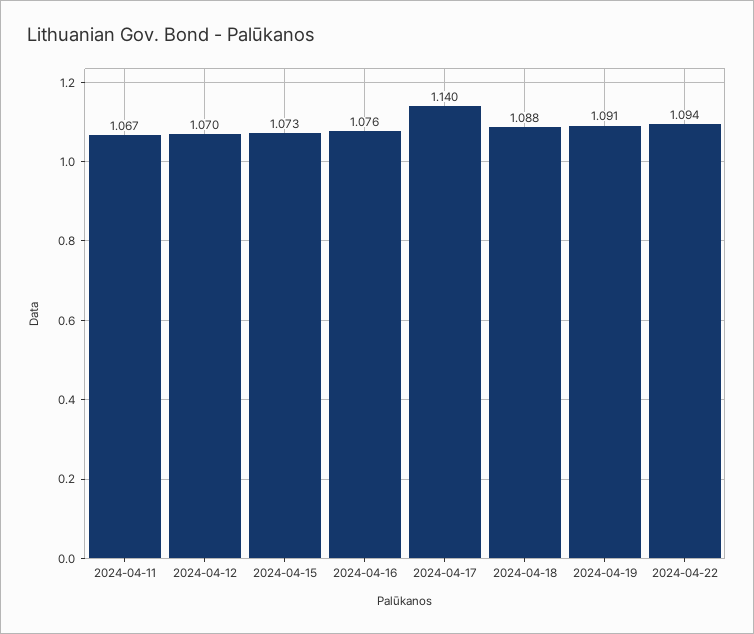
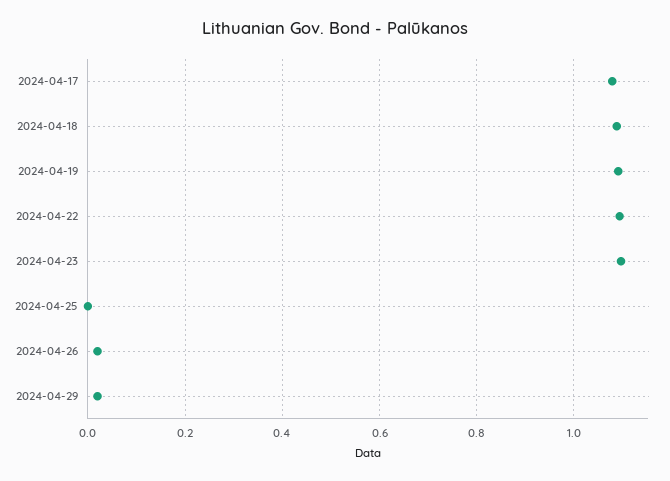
2024-04-11: 1.067 -> none
2024-04-12: 1.07 -> none
2024-04-15: 1.073 -> none
2024-04-16: 1.076 -> none
2024-04-17: 1.14 -> 1.08
2024-04-23: none -> 1.1
2024-04-25: none -> 0
2024-04-26: none -> 0.02
2024-04-29: none -> 0.02

